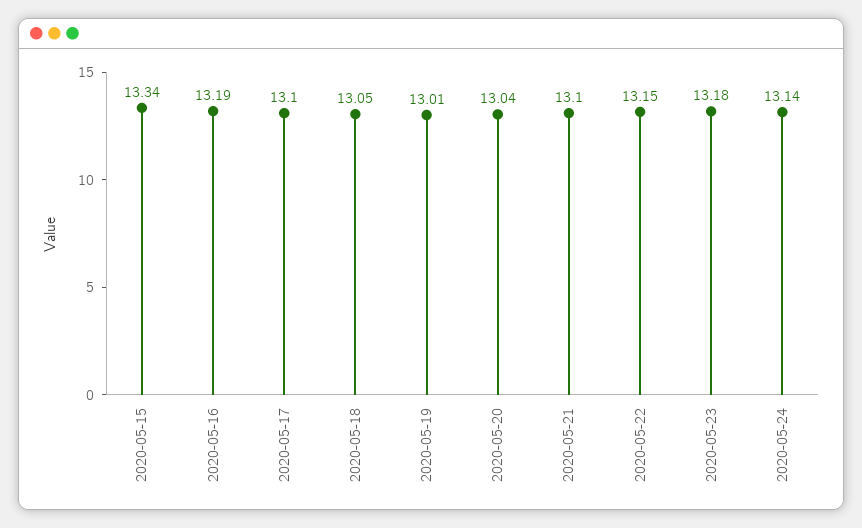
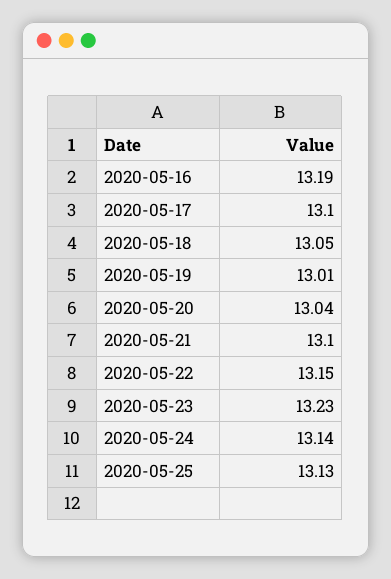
2020-05-15: 13.34 -> none
2020-05-23: 13.18 -> 13.23
2020-05-25: none -> 13.13

